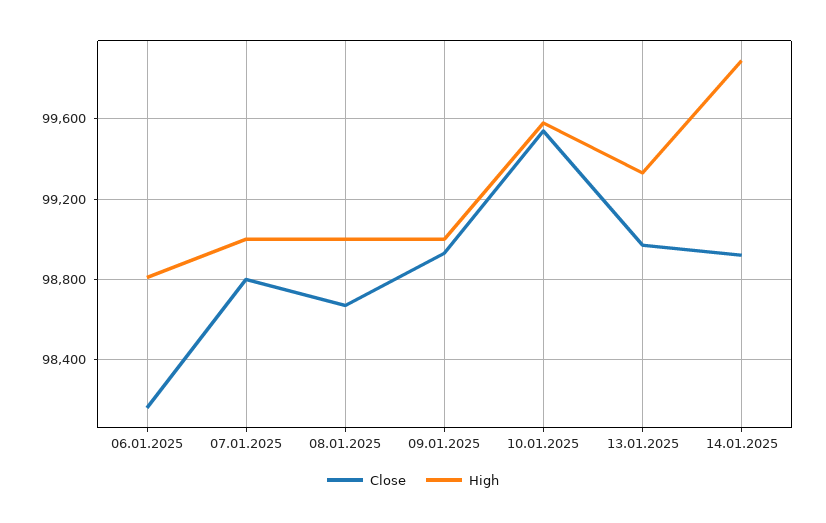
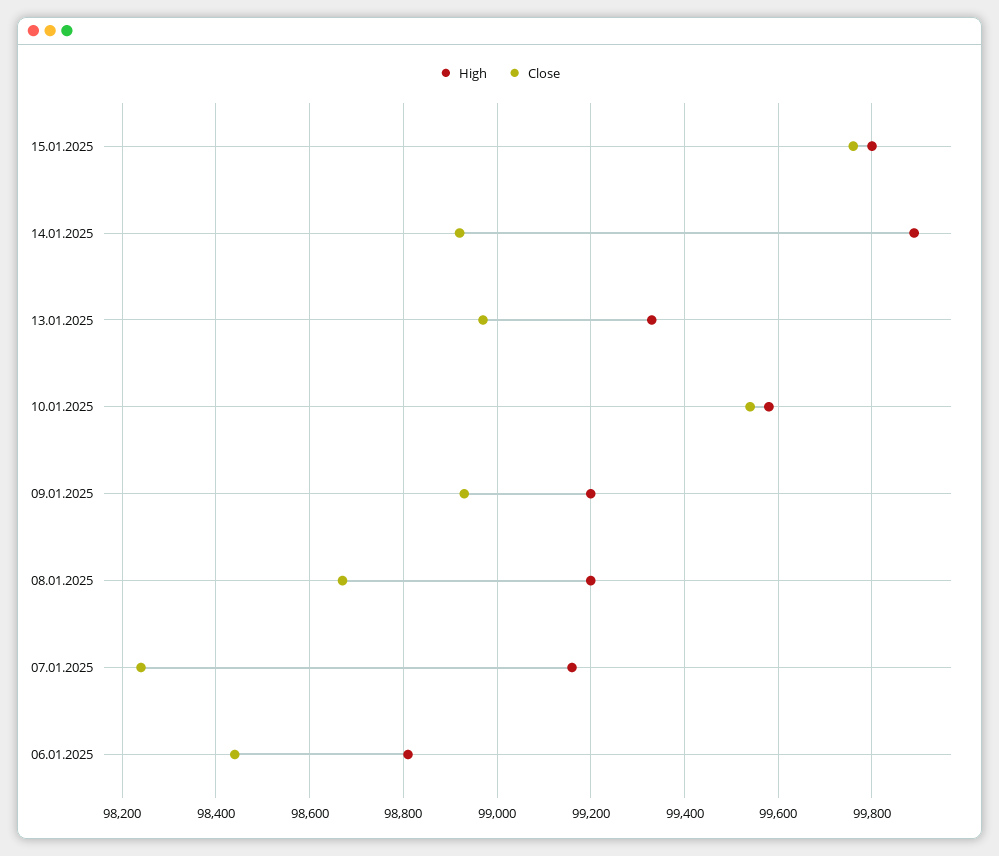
Close, 06.01.2025: 98150 -> 98440
Close, 07.01.2025: 98800 -> 98240
High, 07.01.2025: 99000 -> 99160
High, 08.01.2025: 99000 -> 99200
High, 09.01.2025: 99000 -> 99200
High, 15.01.2025: none -> 99800
Close, 15.01.2025: none -> 99760

